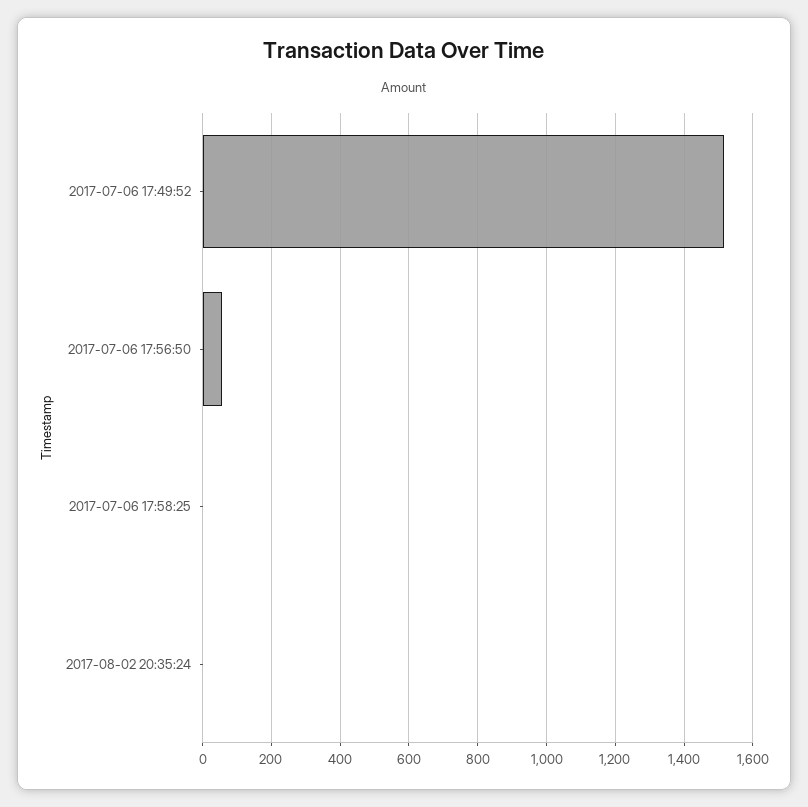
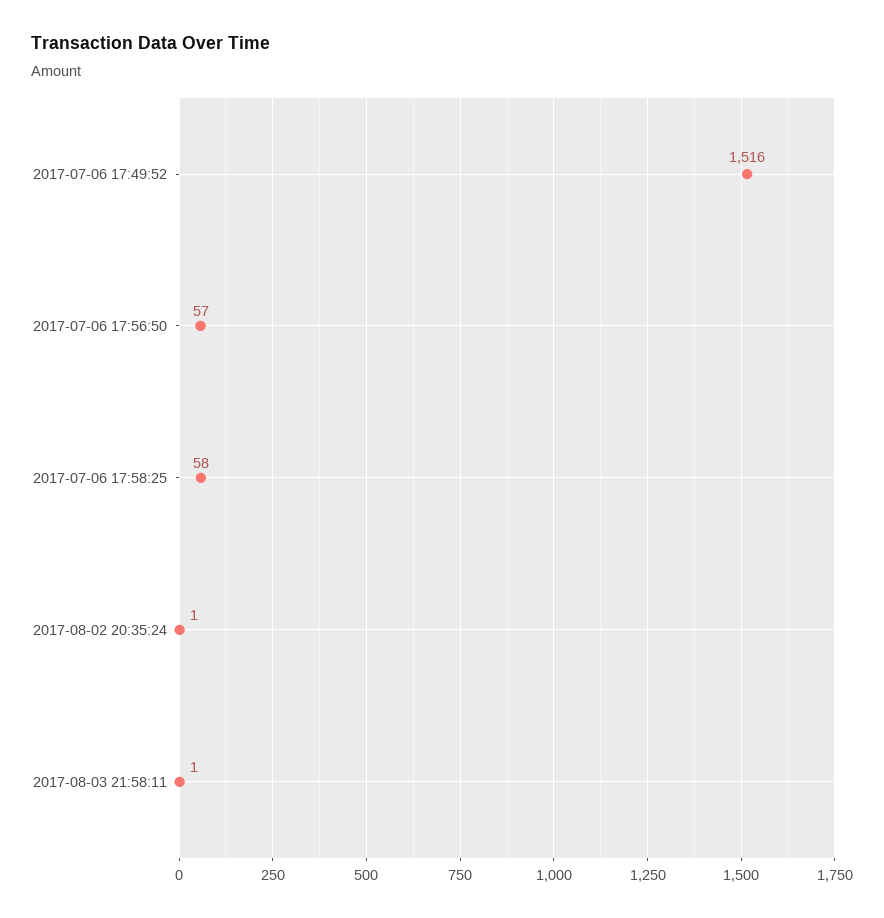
2017-07-06 17:58:25: 0 -> 58
2017-08-03 21:58:11: none -> 1

